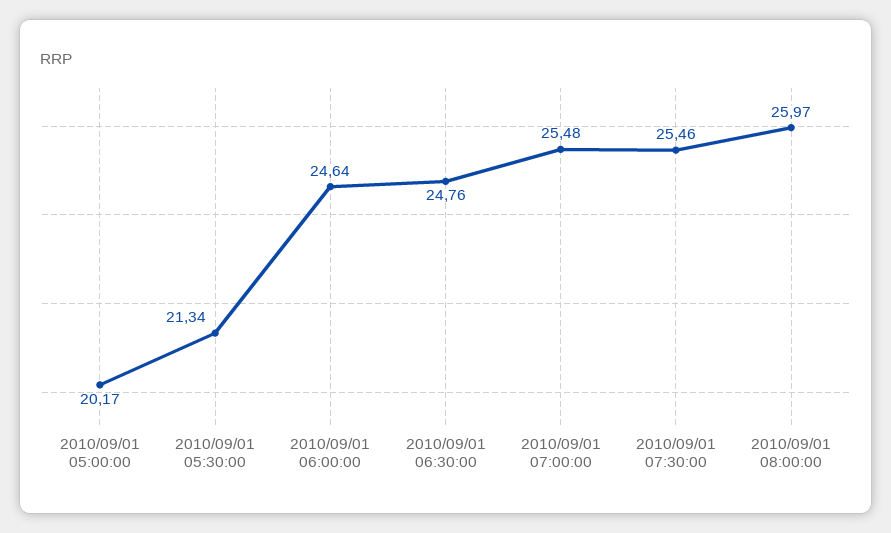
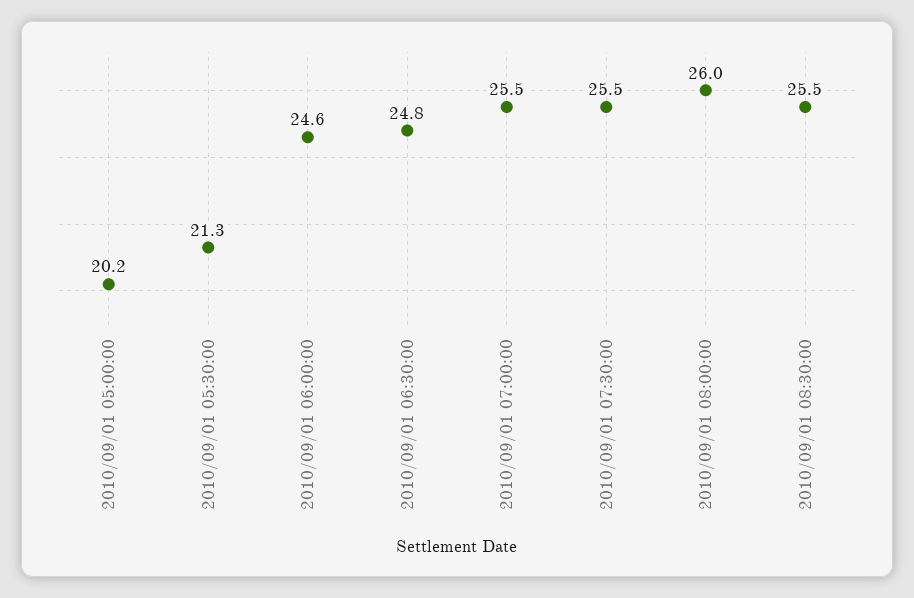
2010/09/01 08:30:00: none -> 25.5

